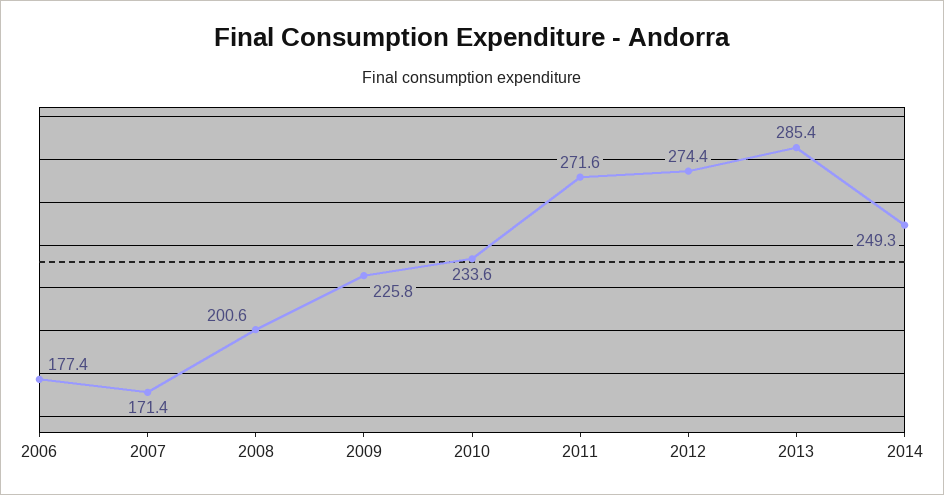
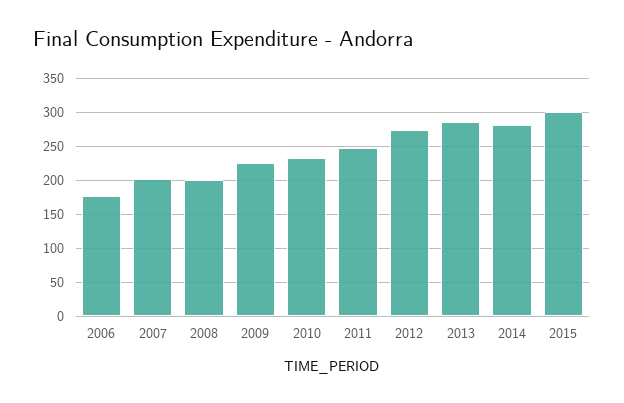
2007: 171.4 -> 200
2011: 271.6 -> 250
2014: 249.3 -> 280
2015: none -> 300

